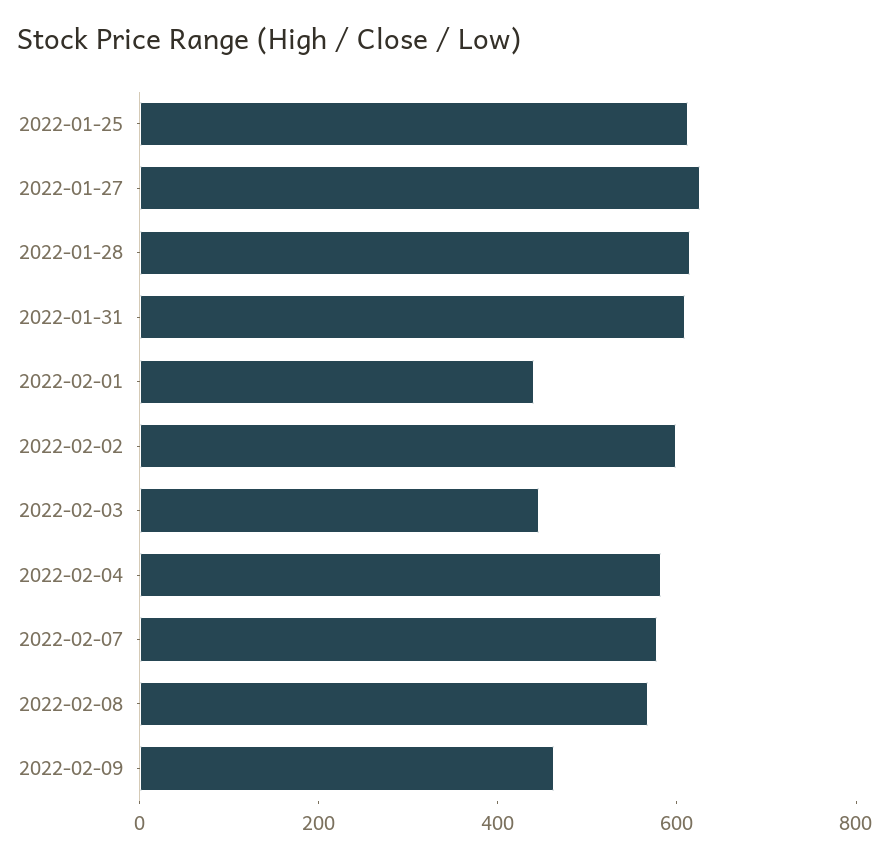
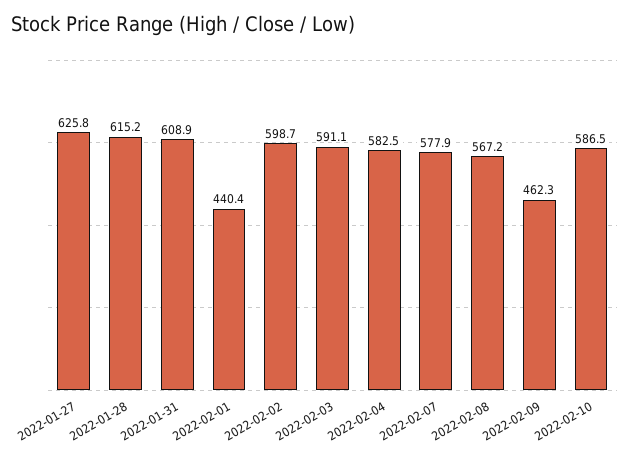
2022-01-25: 600 -> none
2022-02-03: 450 -> 591.1
2022-02-10: none -> 586.5

